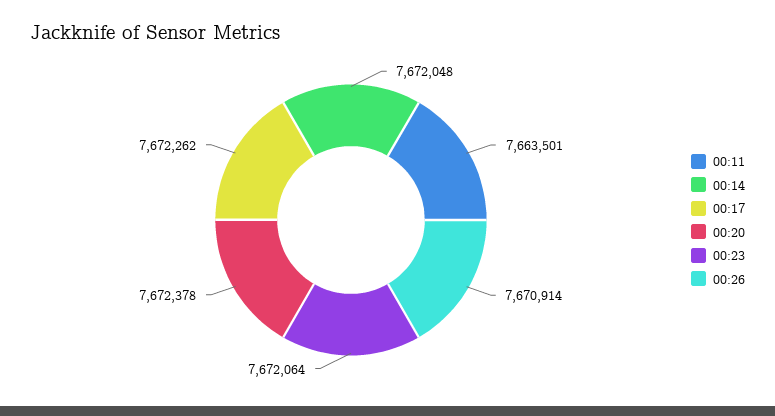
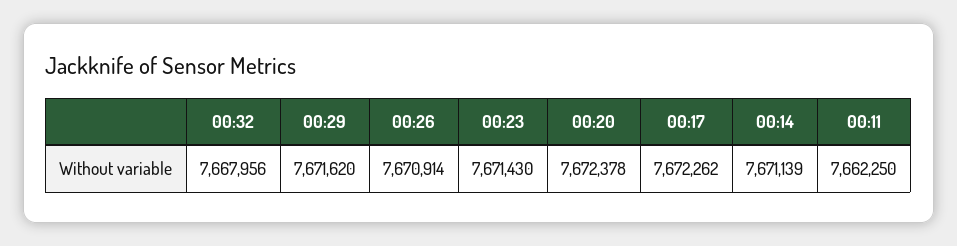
00:11: 7663501 -> 7662250
00:14: 7672048 -> 7671139
00:23: 7672064 -> 7671430
00:32: none -> 7667956
00:29: none -> 7671620

